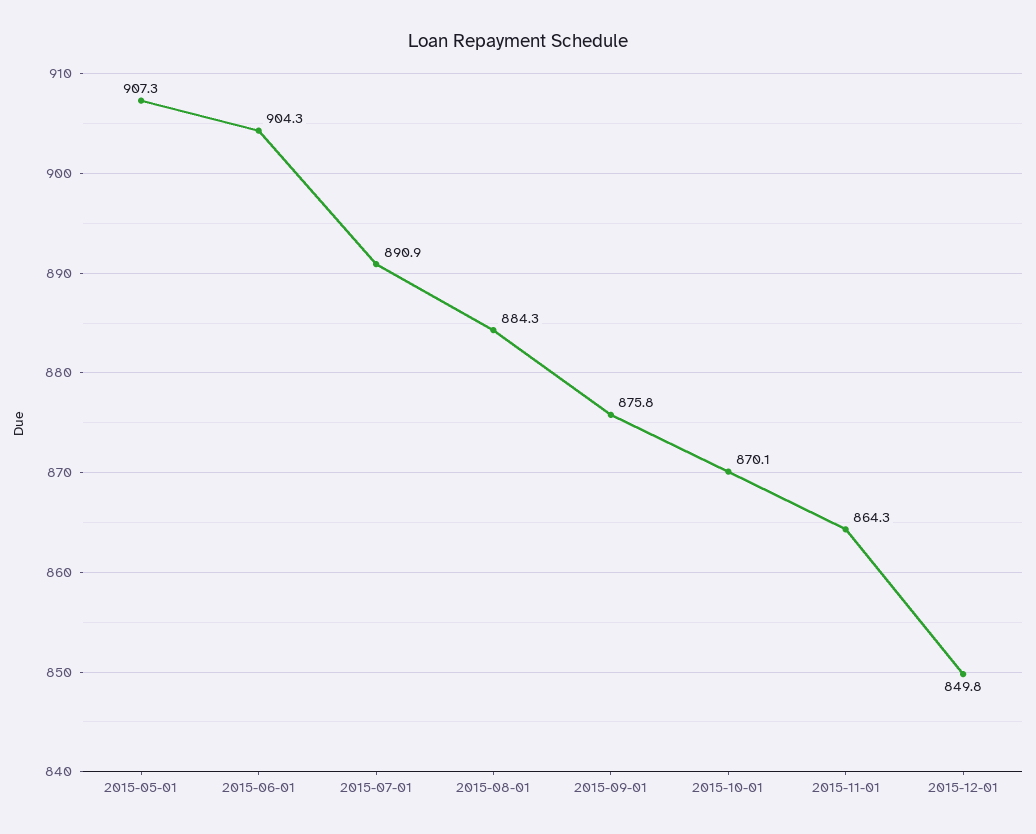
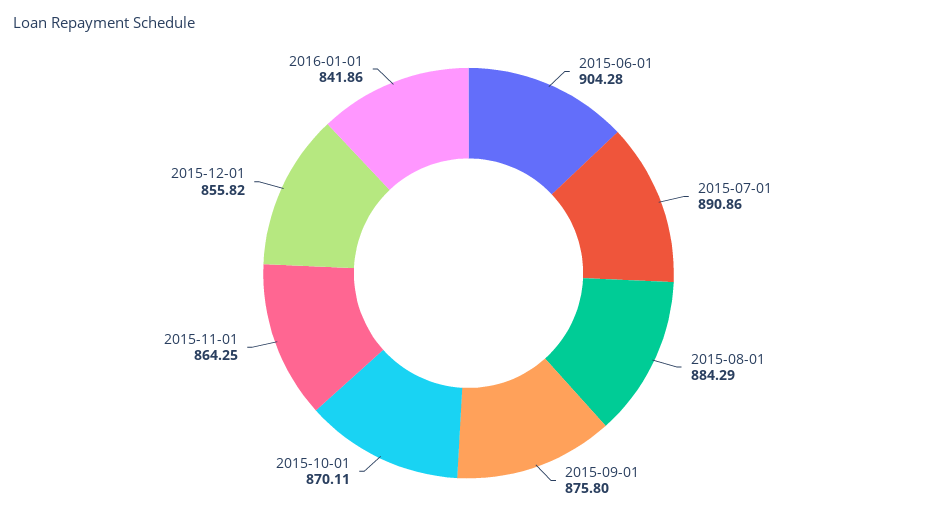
2015-05-01: 907.3 -> none
2015-12-01: 849.8 -> 855.82
2016-01-01: none -> 841.86

